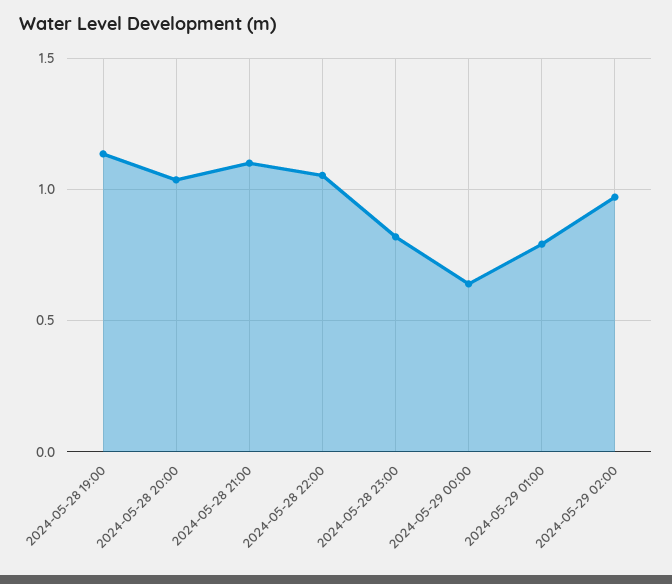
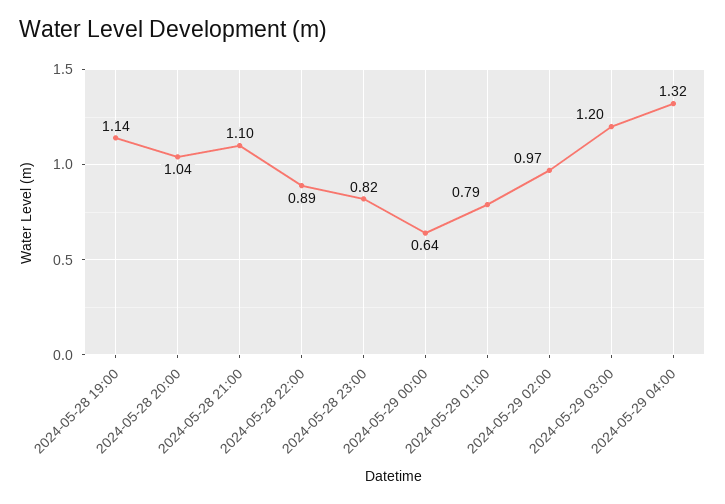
2024-05-28 22:00: 1.05 -> 0.89
2024-05-29 03:00: none -> 1.2
2024-05-29 04:00: none -> 1.32

